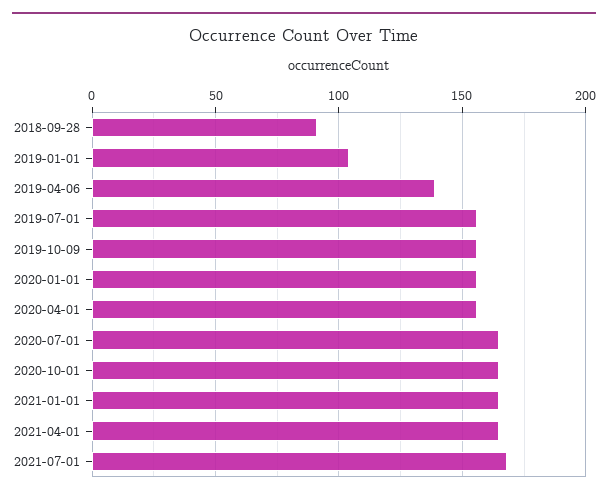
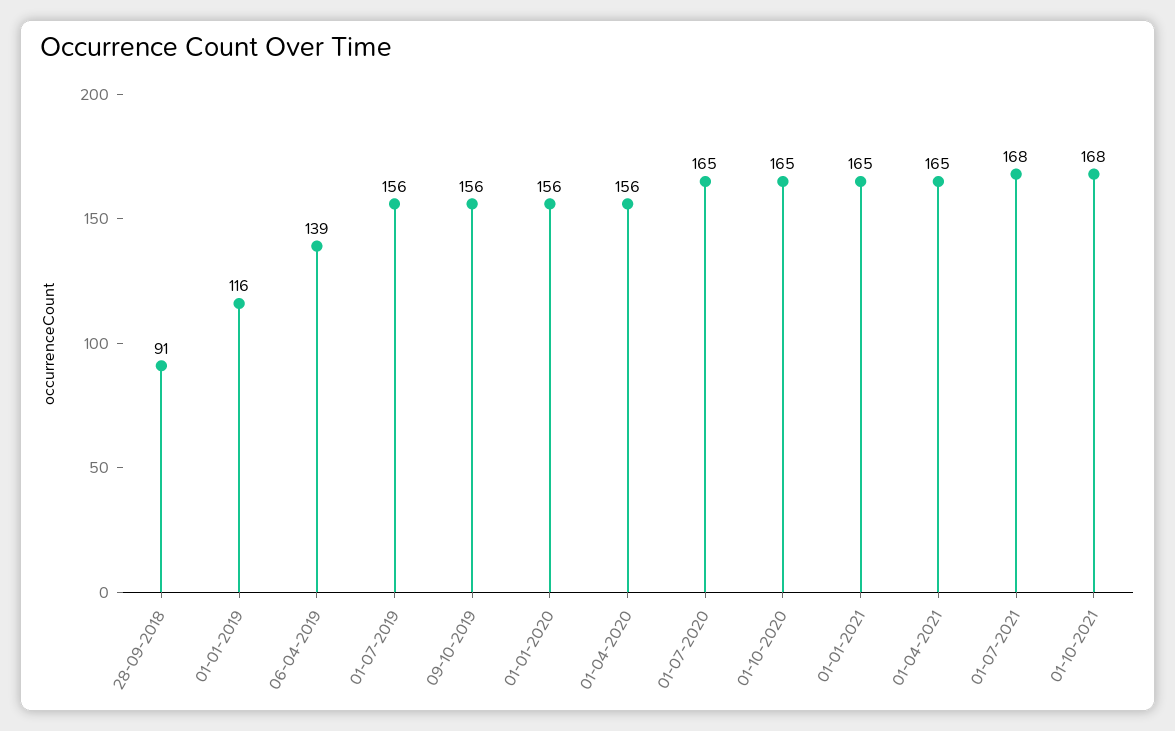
2019-01-01: 105 -> 116
01-10-2021: none -> 168

